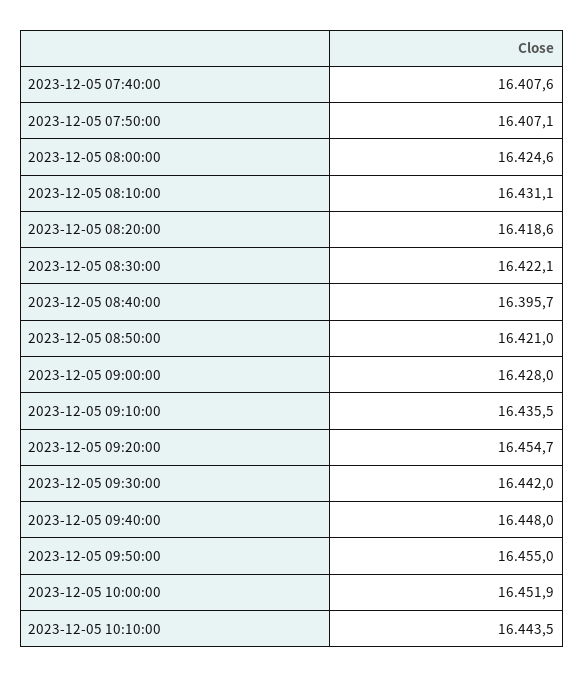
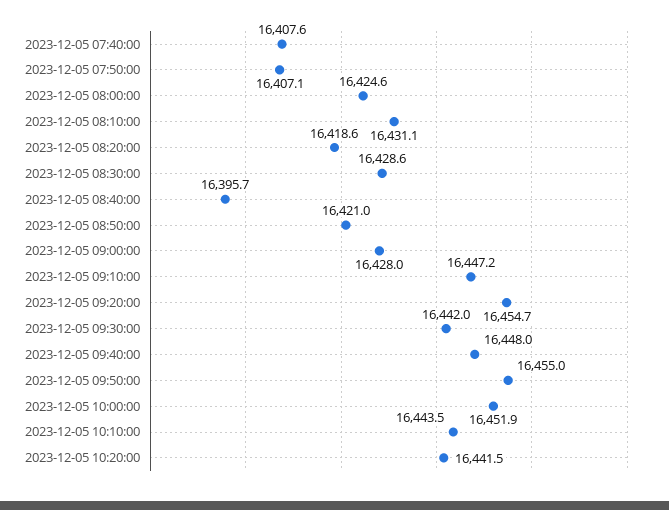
2023-12-05 08:30:00: 16422.1 -> 16428.6
2023-12-05 09:10:00: 16435.5 -> 16447.2
2023-12-05 10:20:00: none -> 16441.5

